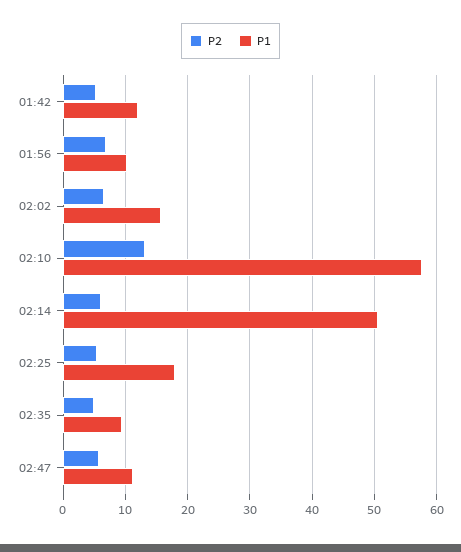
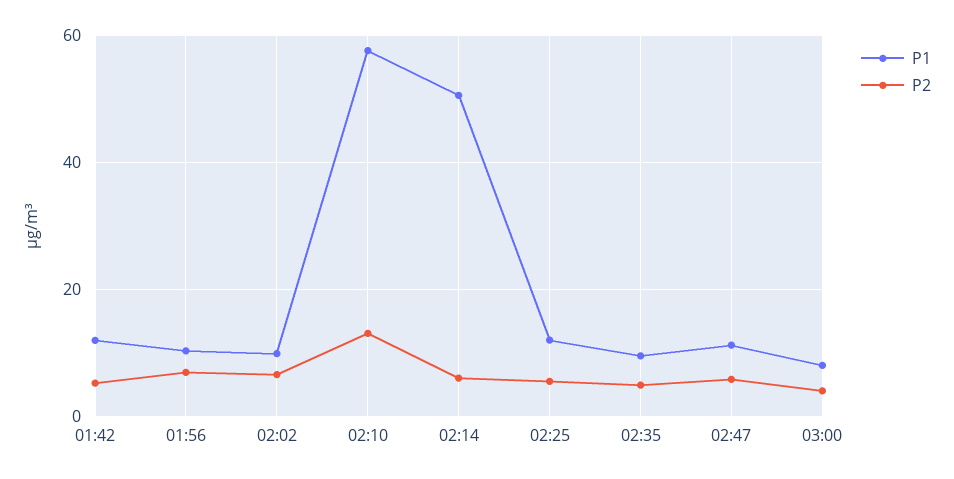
P1, 02:02: 16 -> 10
P1, 02:25: 18 -> 12
P1, 03:00: none -> 8
P2, 03:00: none -> 4

